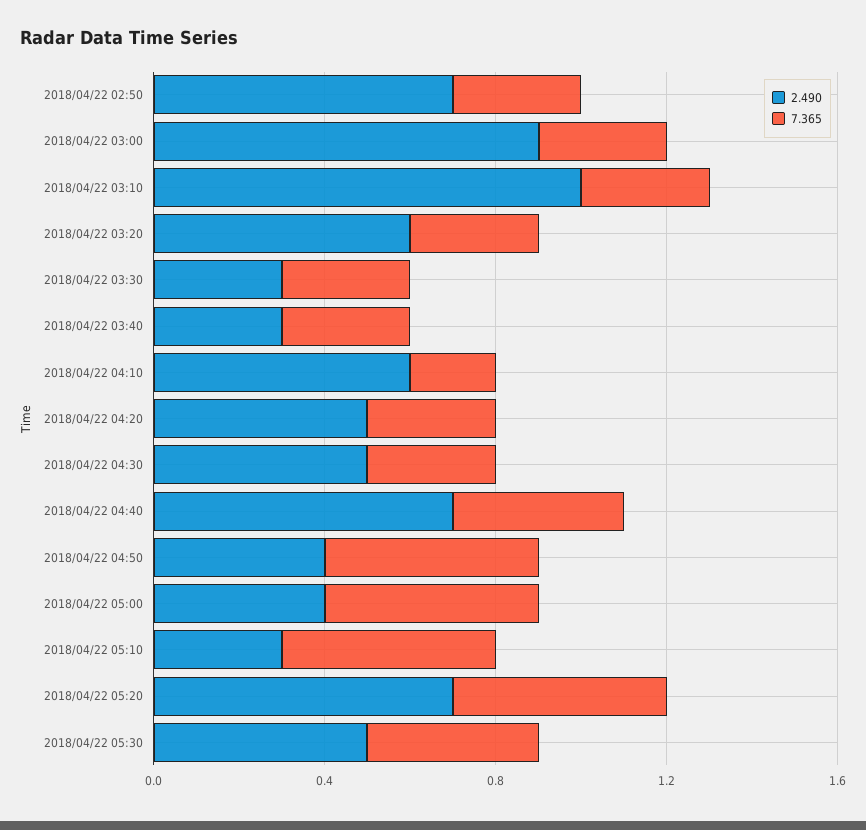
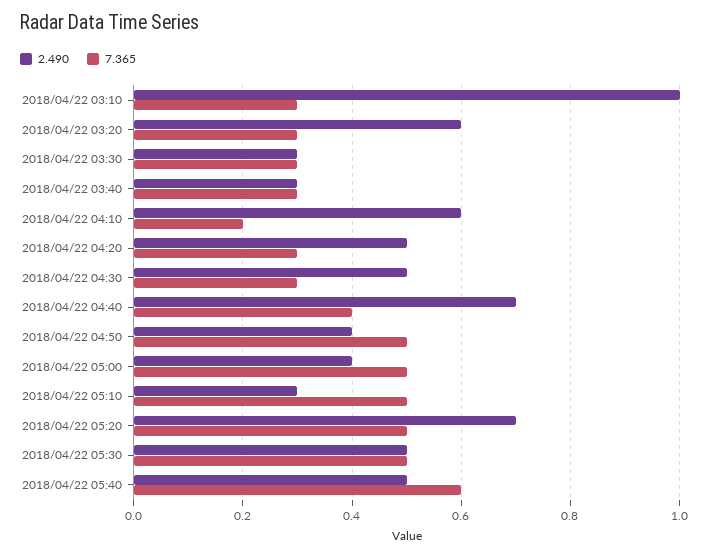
2.490, 2018/04/22 02:50: 0.7 -> none
7.365, 2018/04/22 02:50: 0.3 -> none
2.490, 2018/04/22 03:00: 0.9 -> none
7.365, 2018/04/22 03:00: 0.3 -> none
7.365, 2018/04/22 05:30: 0.4 -> 0.5
2.490, 2018/04/22 05:40: none -> 0.5
7.365, 2018/04/22 05:40: none -> 0.6

